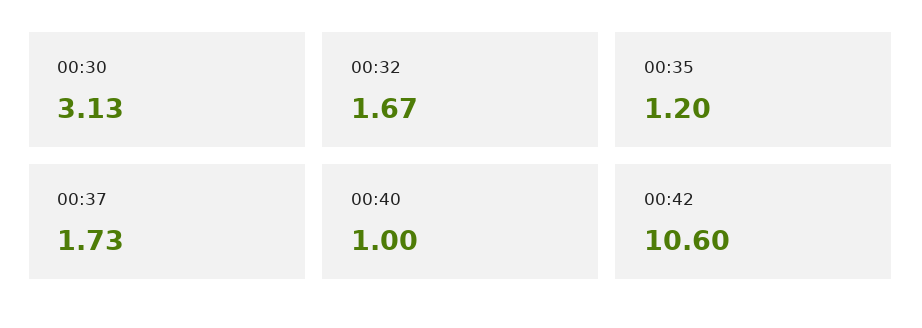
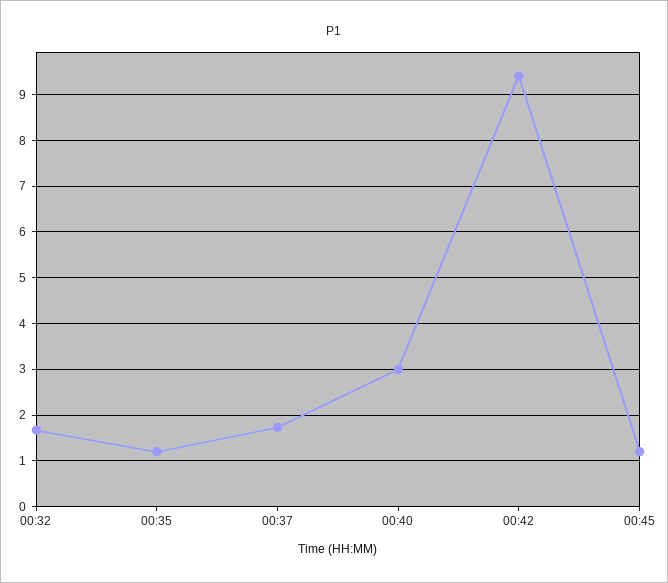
00:30: 3.13 -> none
00:40: 1 -> 3
00:42: 10.6 -> 9.4
00:45: none -> 1.2

